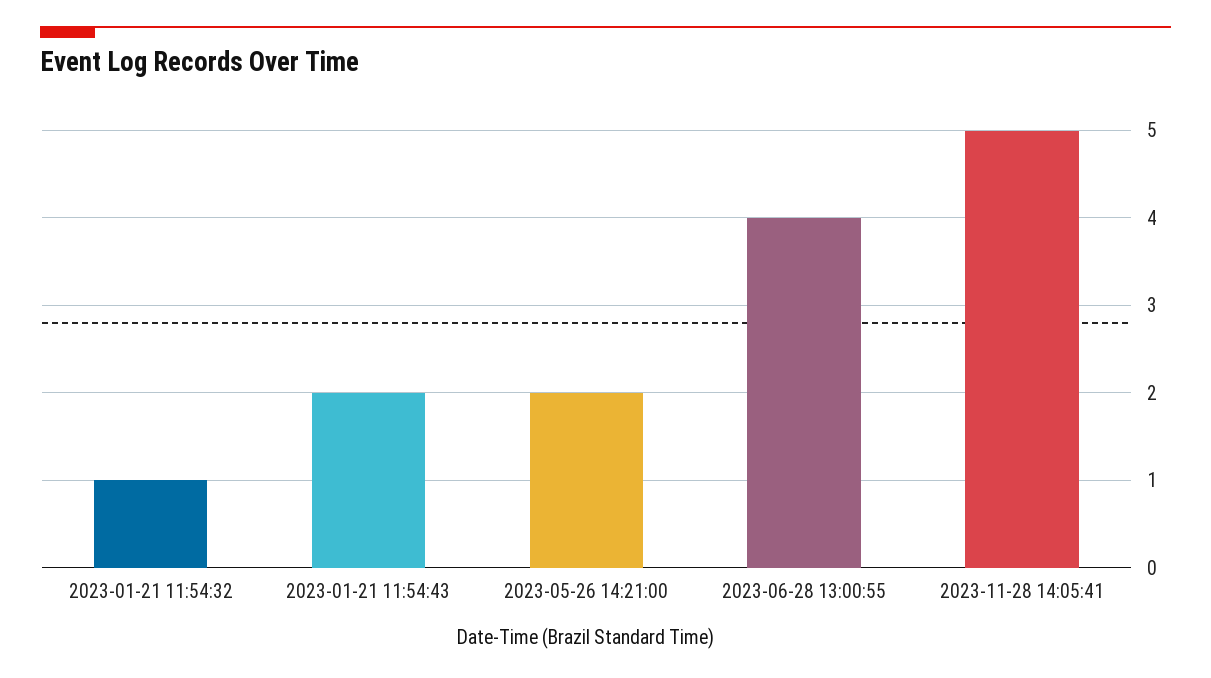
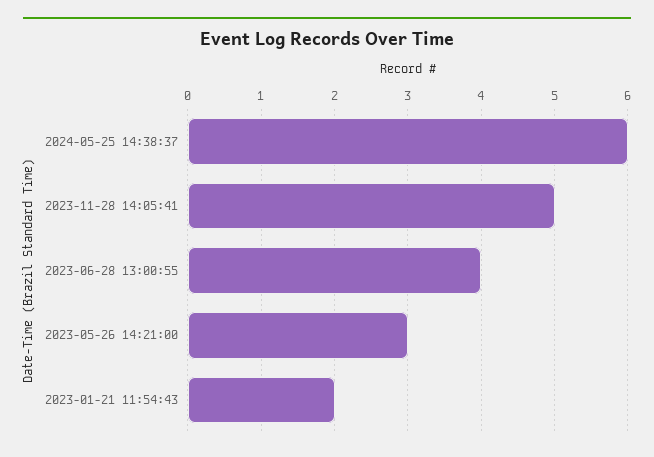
2023-01-21 11:54:32: 1 -> none
2023-05-26 14:21:00: 2 -> 3
2024-05-25 14:38:37: none -> 6

